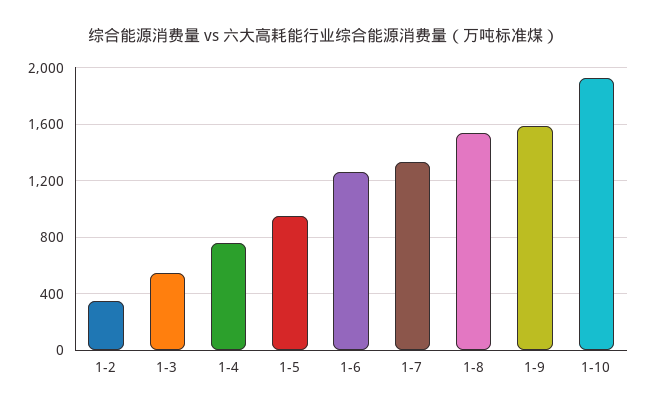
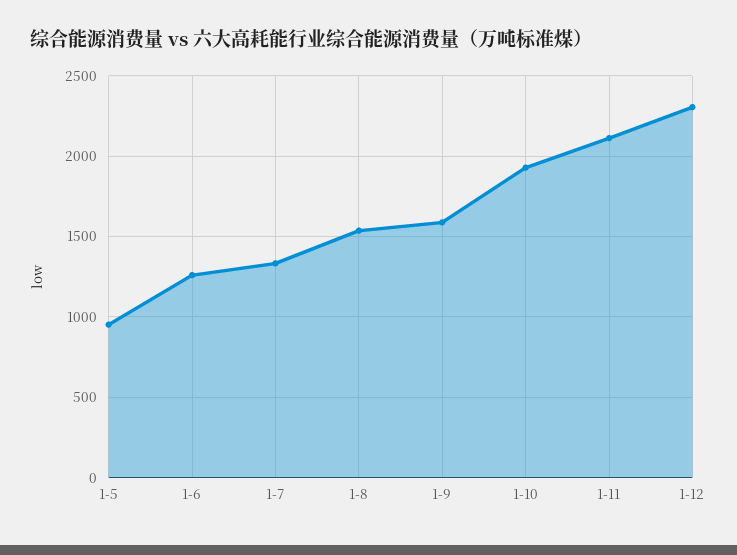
1-2: 350 -> none
1-3: 550 -> none
1-4: 750 -> none
1-11: none -> 2100
1-12: none -> 2300

